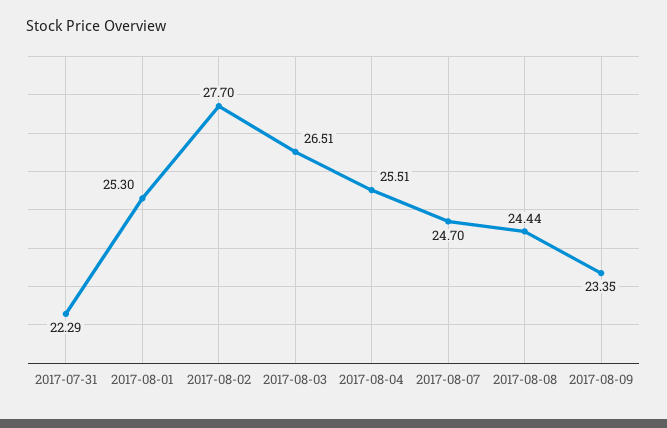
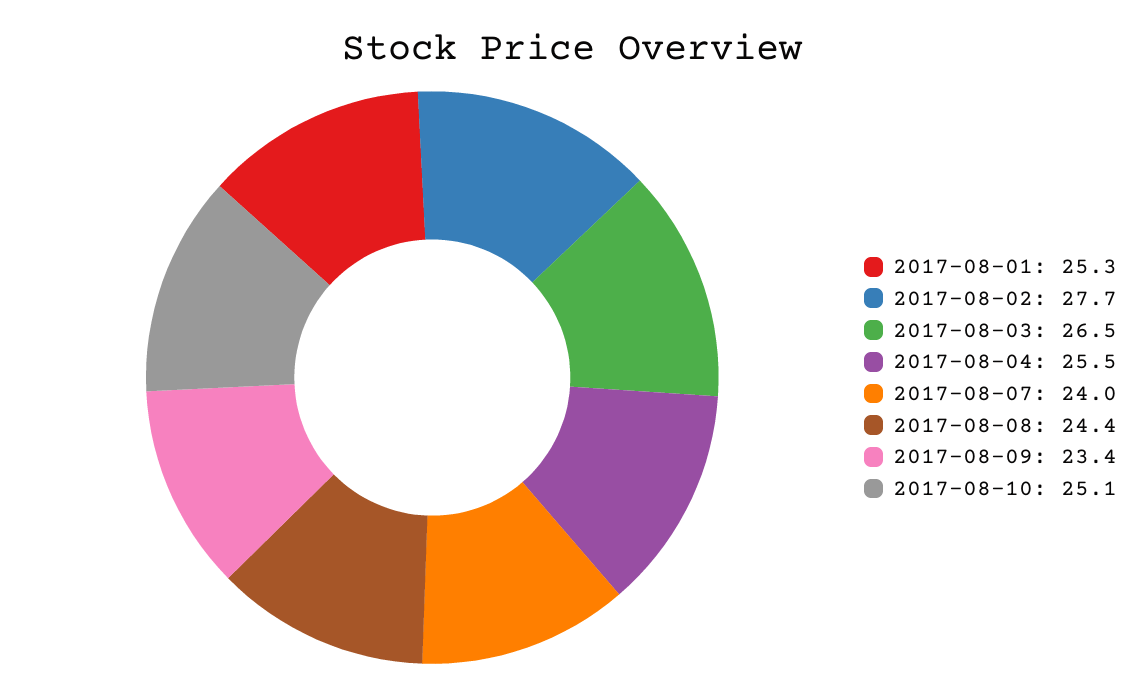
2017-07-31: 22.29 -> none
2017-08-07: 24.7 -> 24
2017-08-10: none -> 25.1

